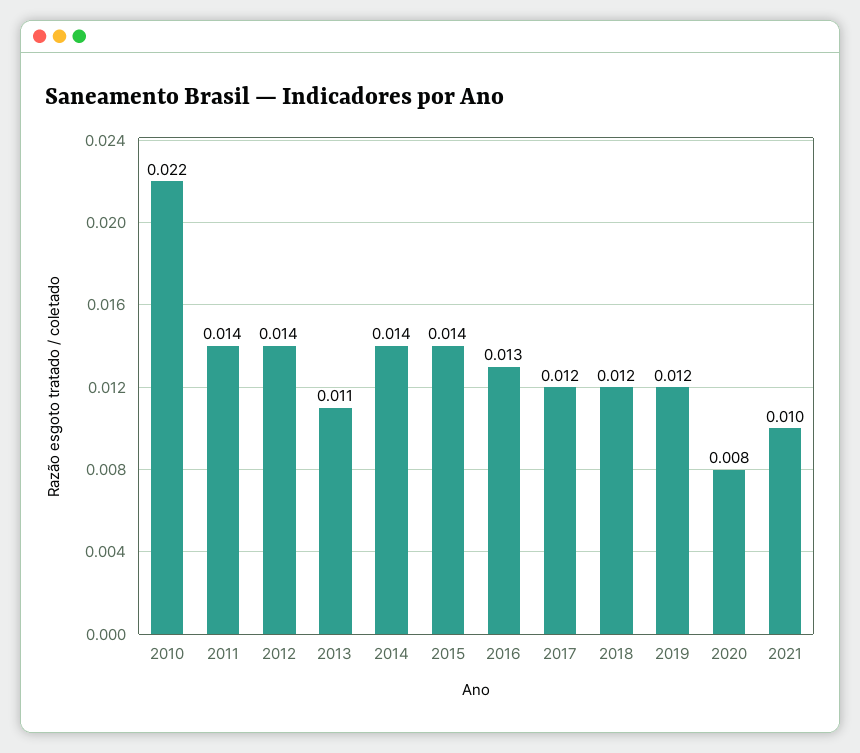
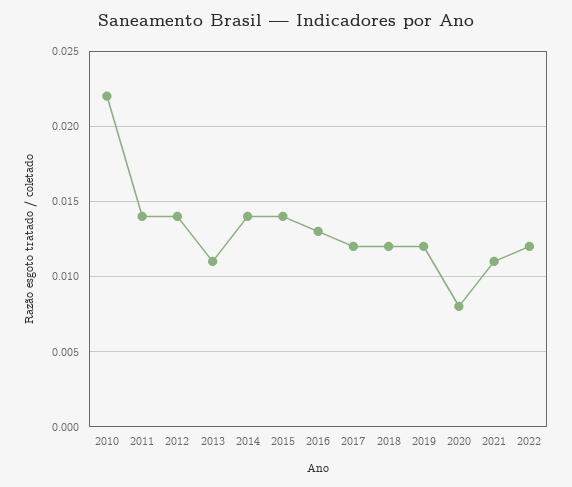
2021: 0.01 -> 0.011
2022: none -> 0.012

